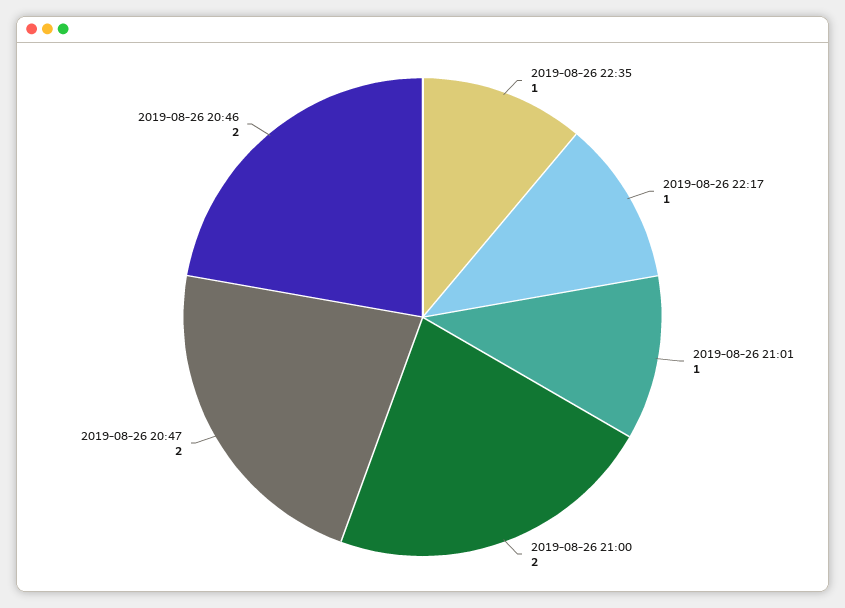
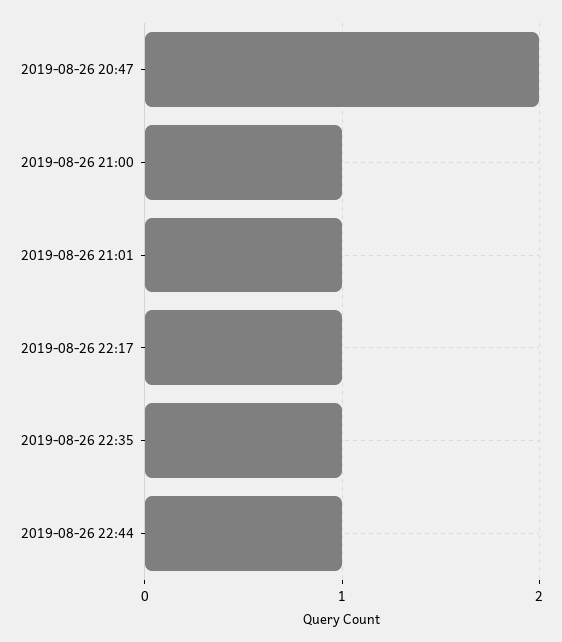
2019-08-26 21:00: 2 -> 1
2019-08-26 20:46: 2 -> none
2019-08-26 22:44: none -> 1

